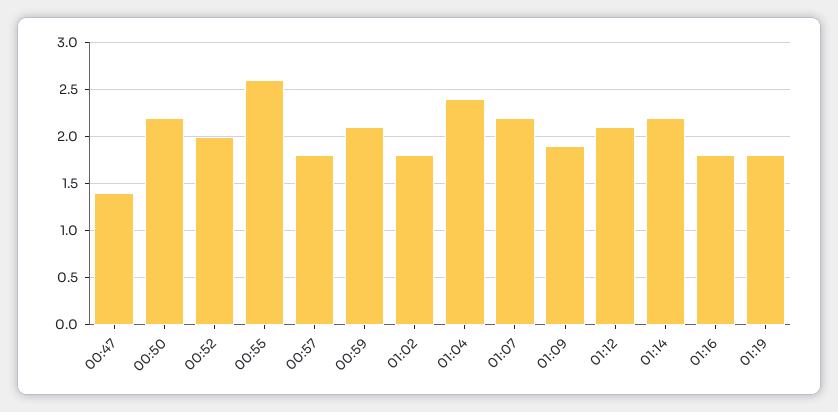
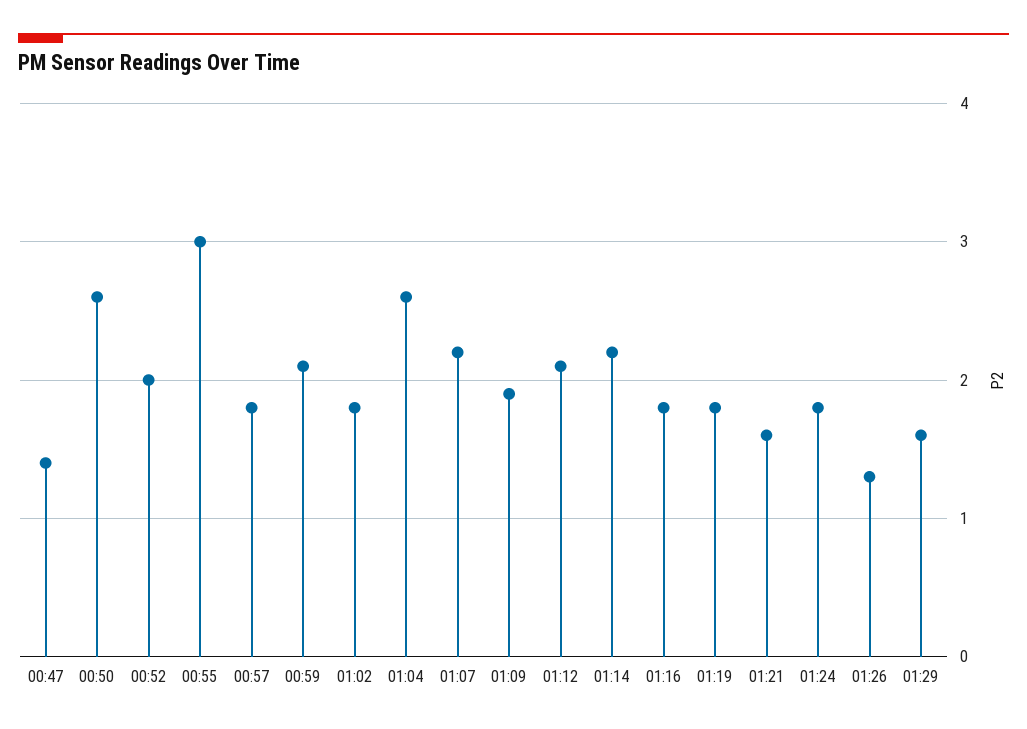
00:50: 2.2 -> 2.6
00:55: 2.6 -> 3
01:04: 2.4 -> 2.6
01:21: none -> 1.6
01:24: none -> 1.8
01:26: none -> 1.3
01:29: none -> 1.6

